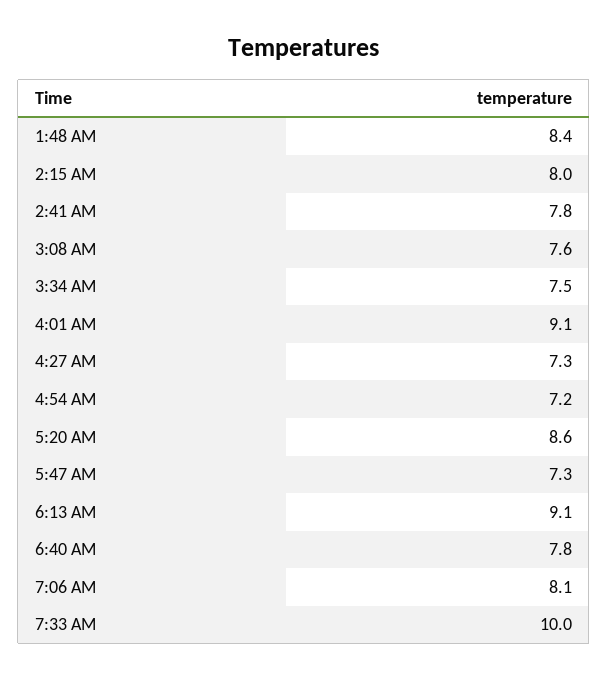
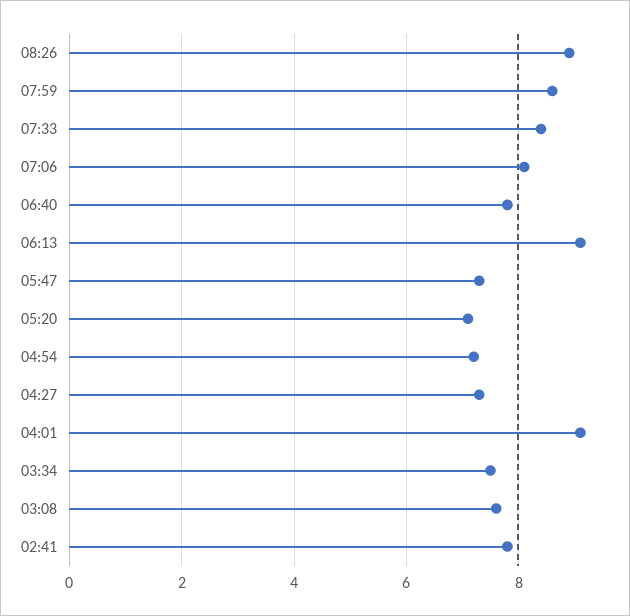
1:48 AM: 8.4 -> none
2:15 AM: 8 -> none
5:20 AM: 8.6 -> 7
7:33 AM: 10 -> 8.5
08:26: none -> 9
07:59: none -> 8.5

